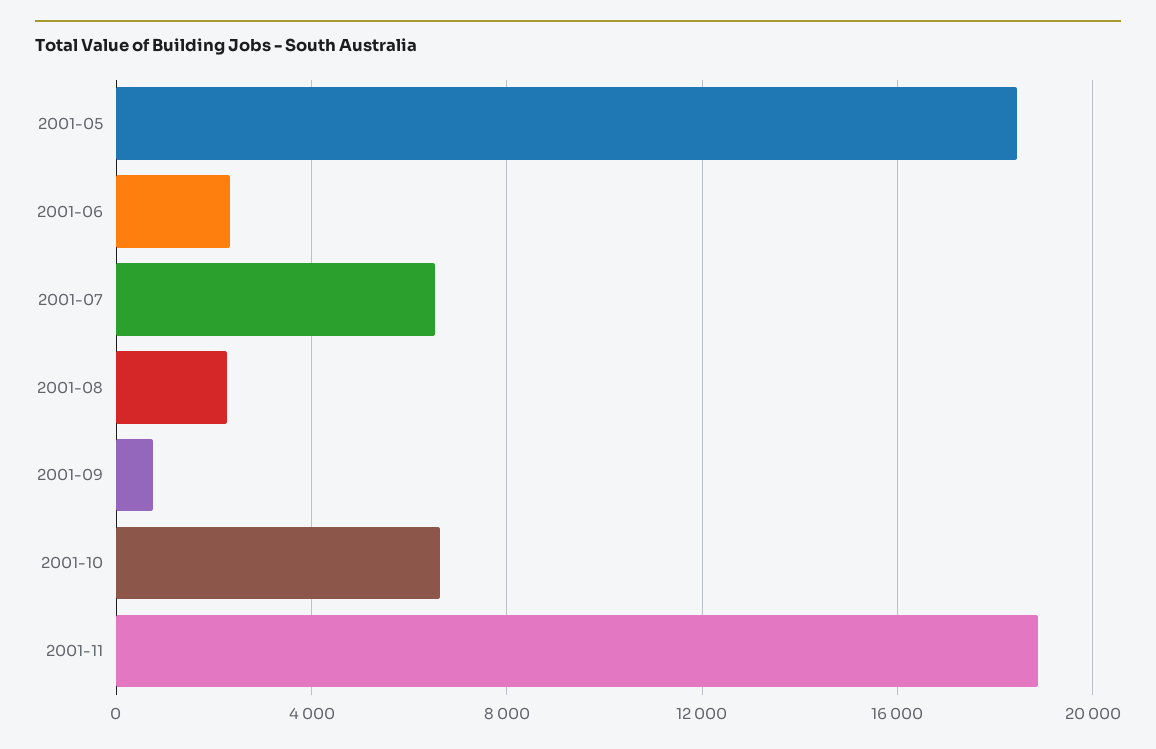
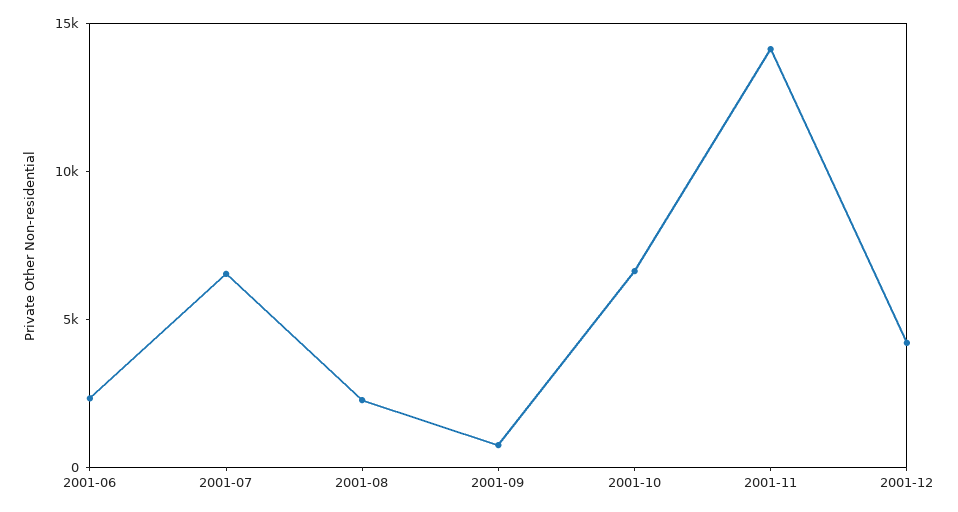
2001-05: 18500 -> none
2001-11: 19000 -> 14000
2001-12: none -> 4000

